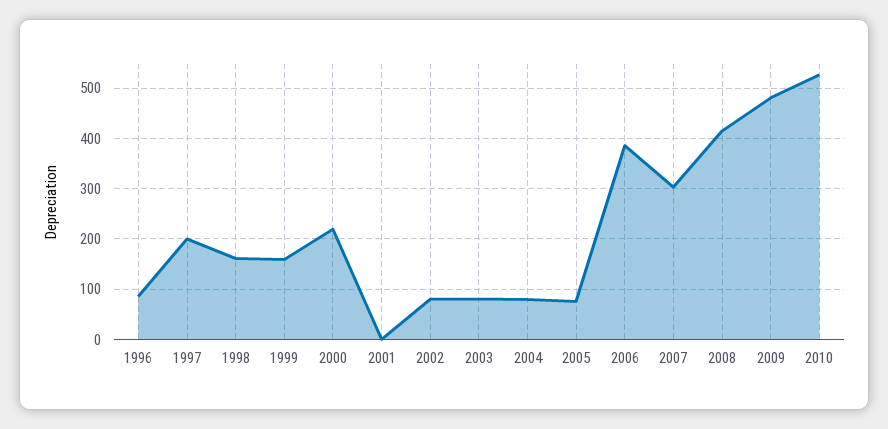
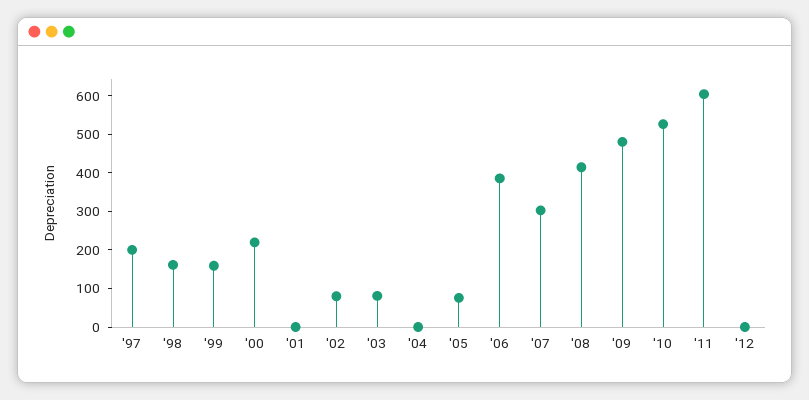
1996: 80 -> none
2004: 80 -> 0
'11: none -> 600
'12: none -> 0

